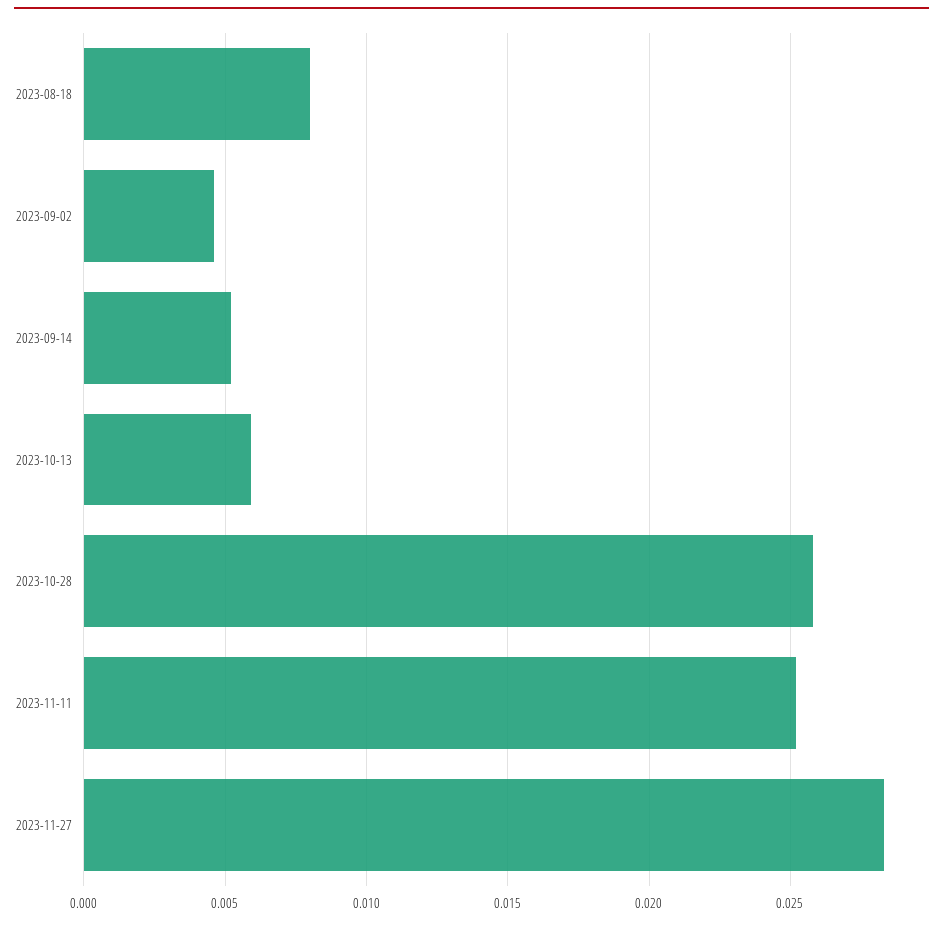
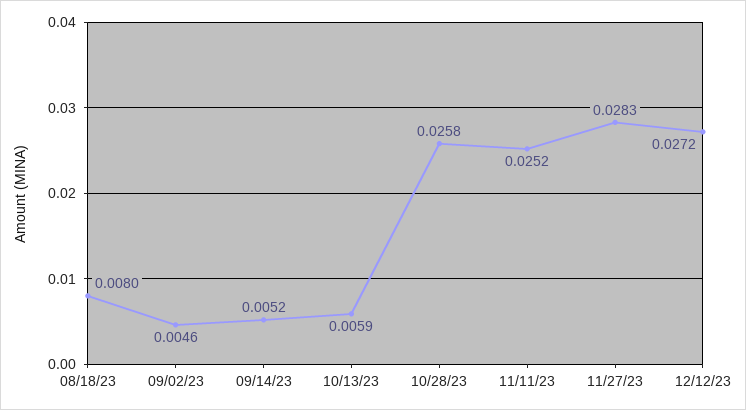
12/12/23: none -> 0.0272

